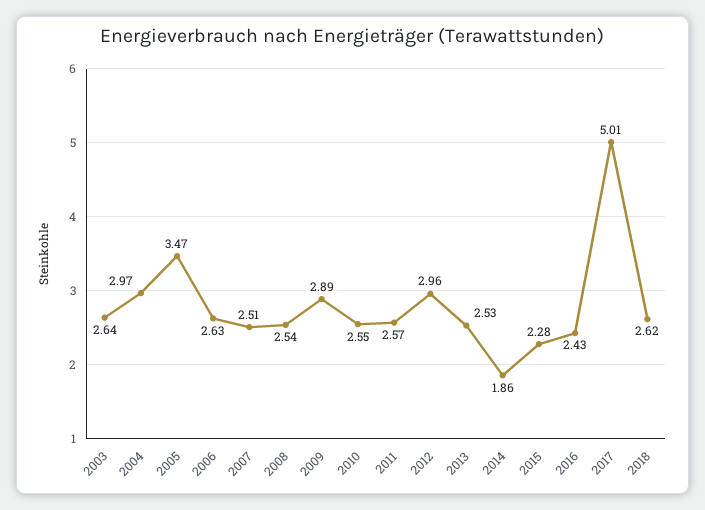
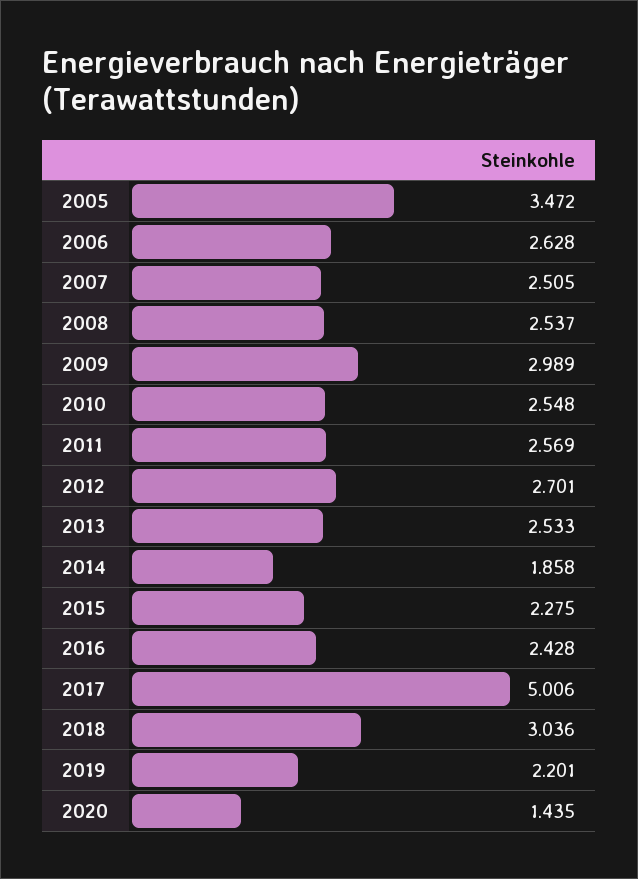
2003: 2.64 -> none
2004: 2.97 -> none
2009: 2.89 -> 2.989
2012: 2.96 -> 2.701
2018: 2.62 -> 3.036
2019: none -> 2.201
2020: none -> 1.435

